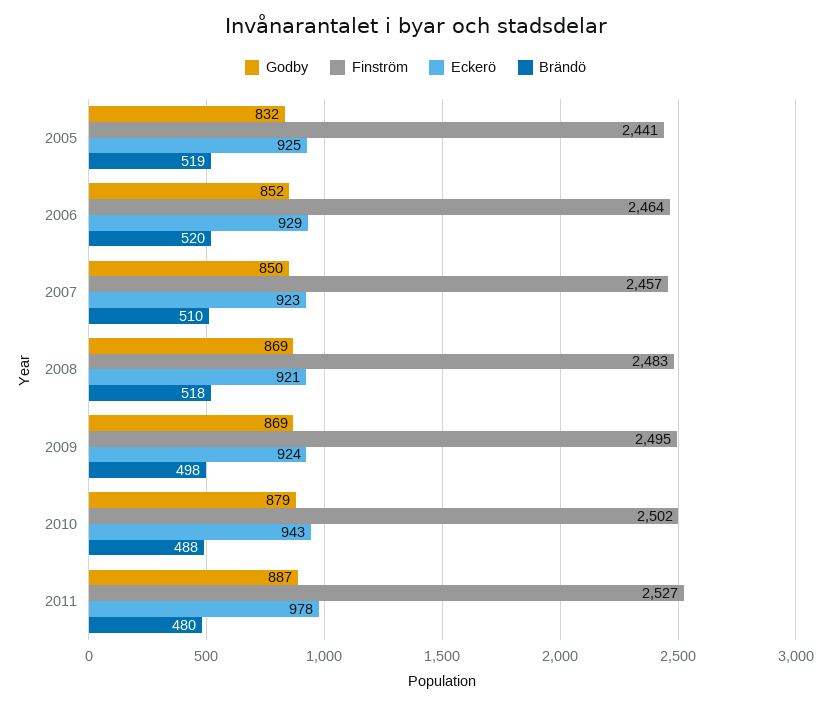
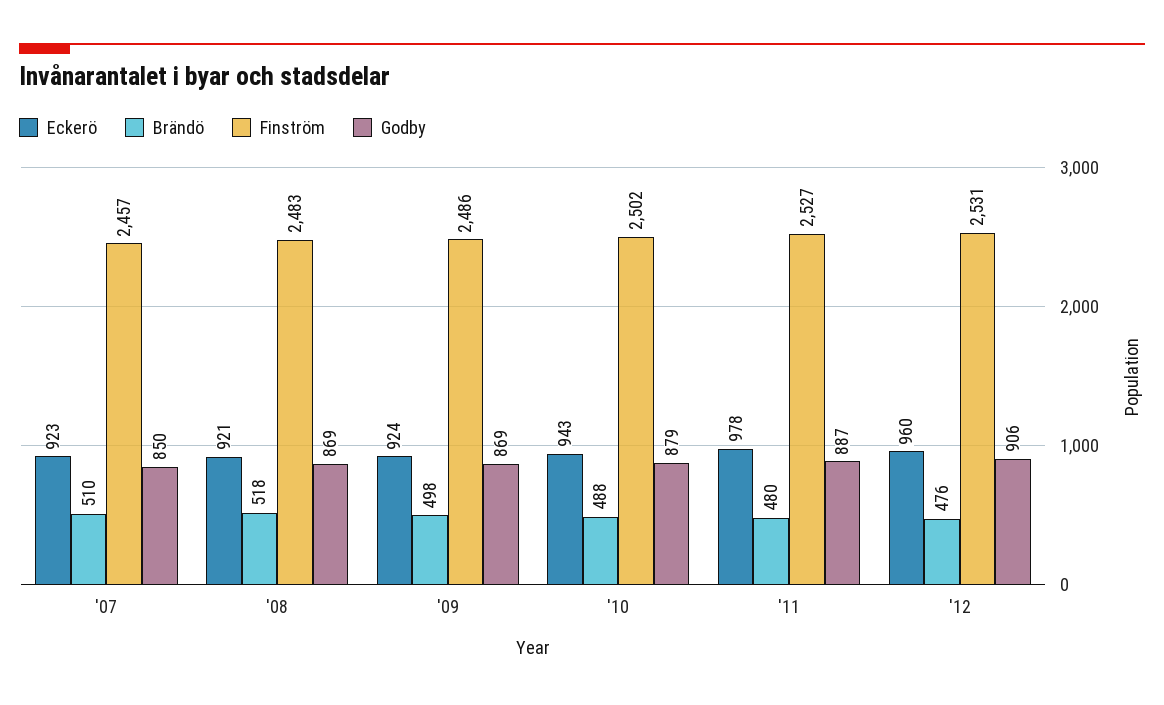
Godby, 2005: 832 -> none
Finström, 2005: 2441 -> none
Eckerö, 2005: 925 -> none
Brändö, 2005: 519 -> none
Godby, 2006: 852 -> none
Finström, 2006: 2464 -> none
Eckerö, 2006: 929 -> none
Brändö, 2006: 520 -> none
Finström, 2009: 2495 -> 2486
Eckerö, '12: none -> 960
Brändö, '12: none -> 476
Finström, '12: none -> 2531
Godby, '12: none -> 906

